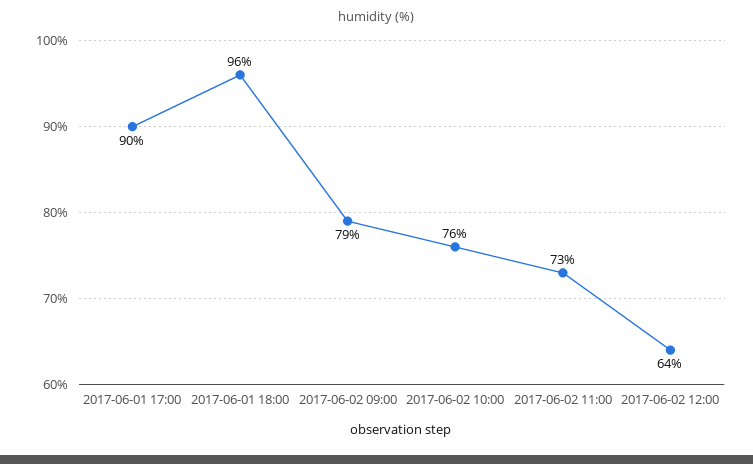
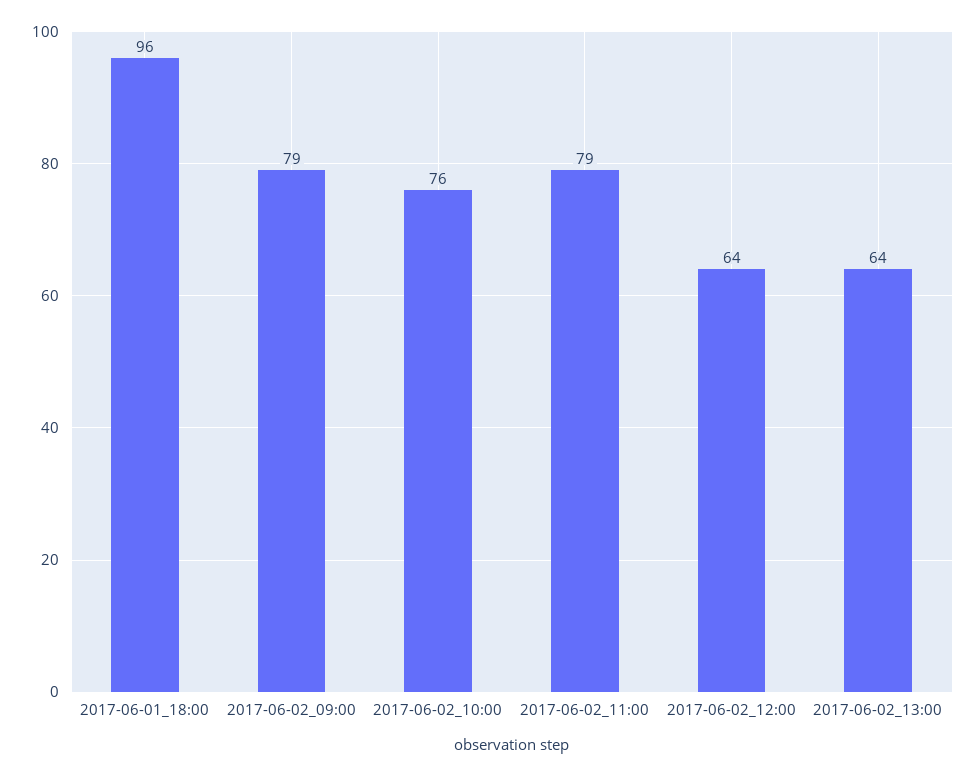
2017-06-01 17:00: 90 -> none
2017-06-02 11:00: 73 -> 79
2017-06-02_13:00: none -> 64

